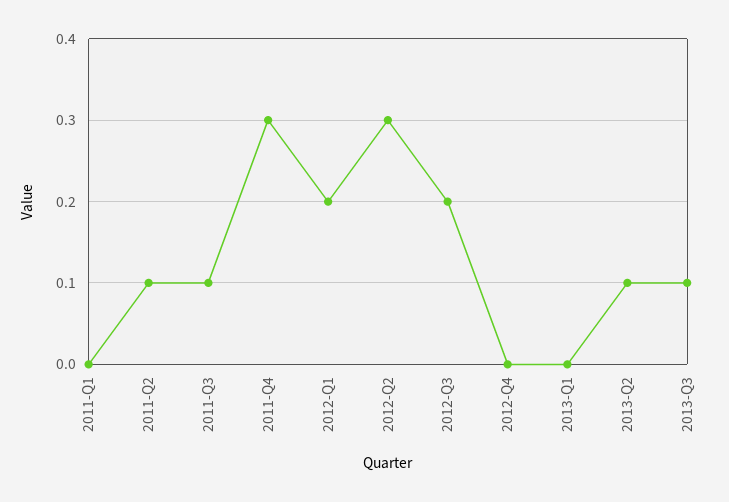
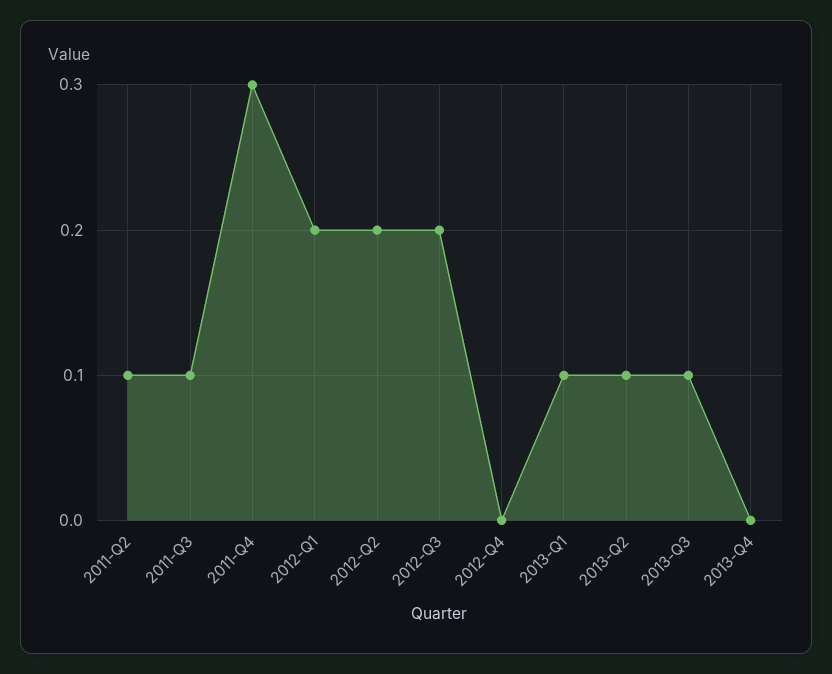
2011-Q1: 0 -> none
2012-Q2: 0.3 -> 0.2
2013-Q1: 0 -> 0.1
2013-Q4: none -> 0

